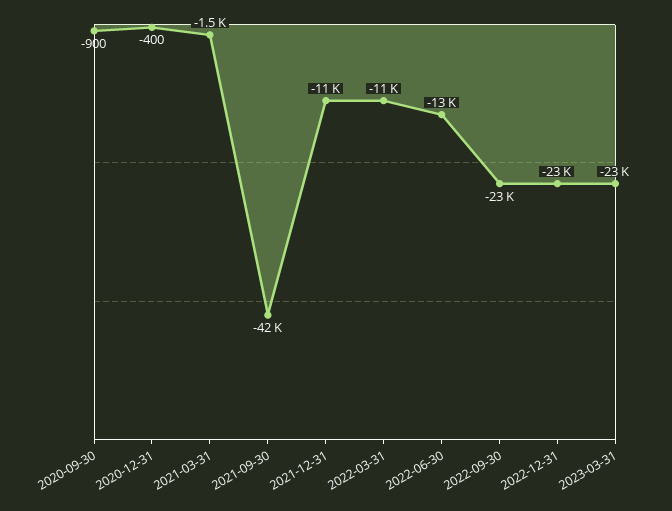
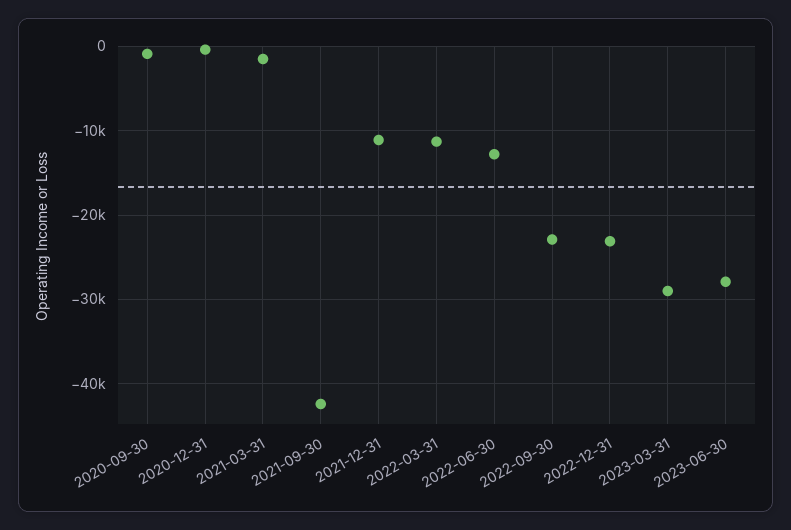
2023-03-31: -23000 -> -29000
2023-06-30: none -> -28000

